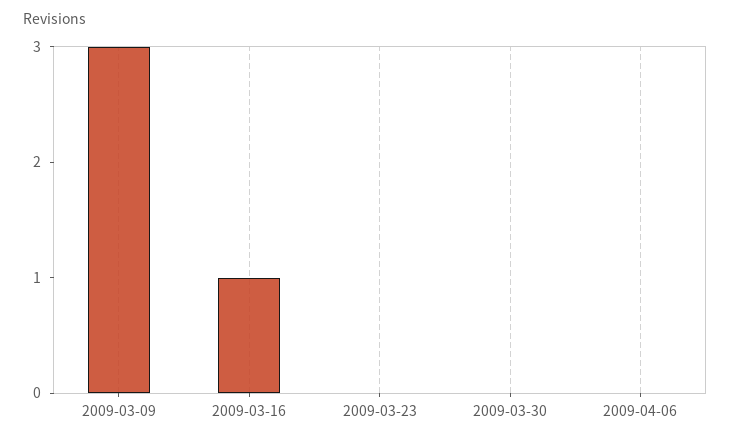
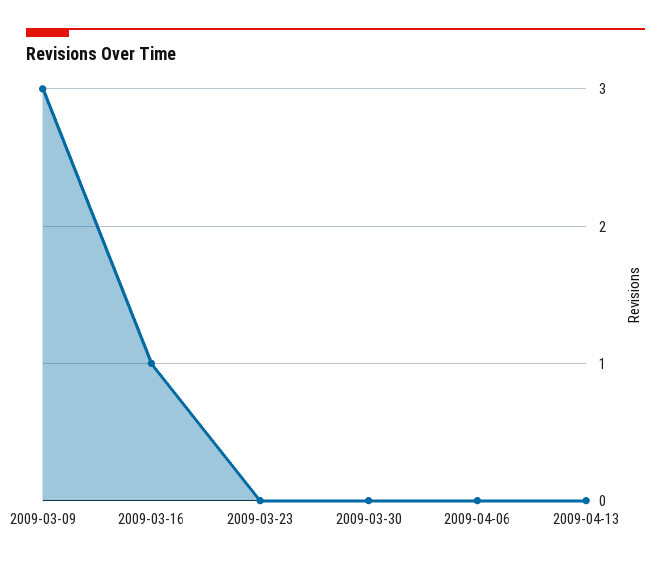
2009-04-13: none -> 0

